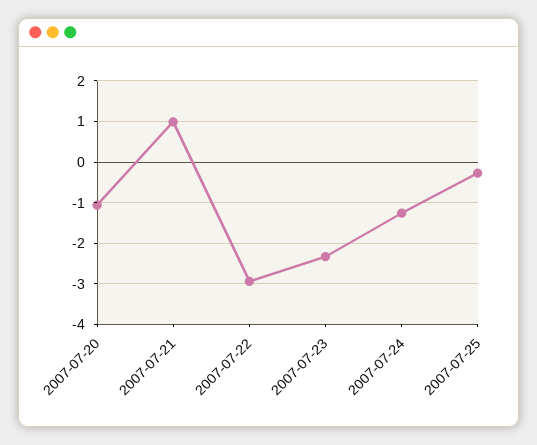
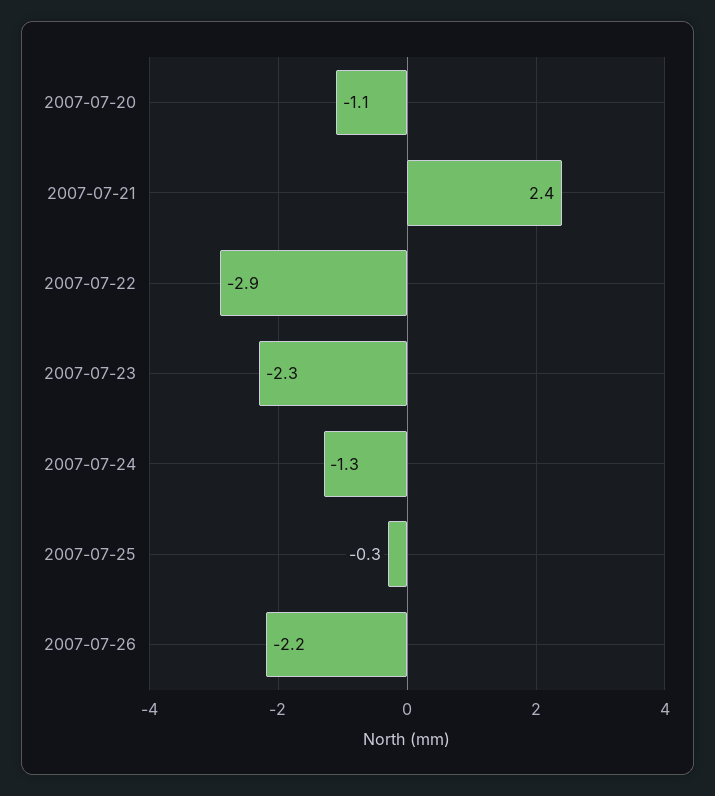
2007-07-21: 1 -> 2.4
2007-07-26: none -> -2.2

